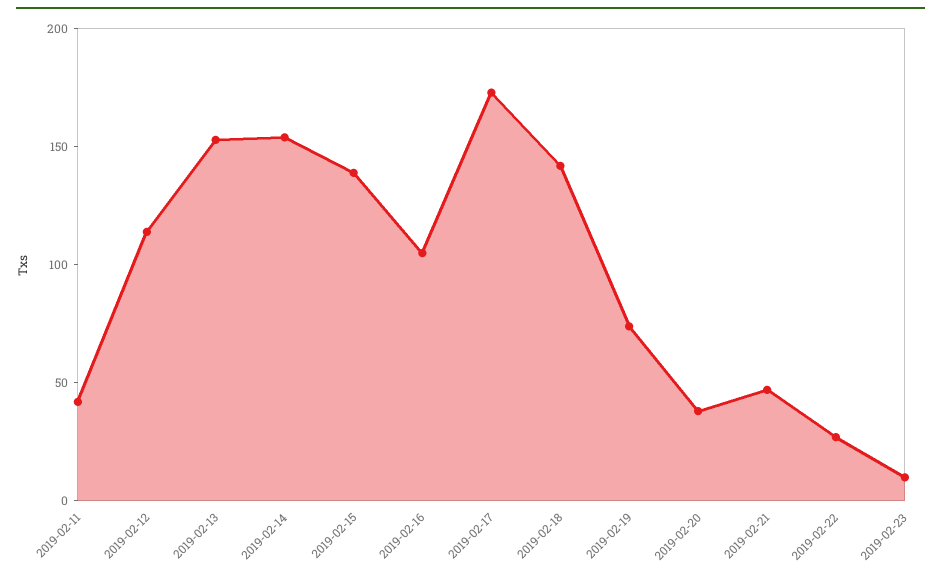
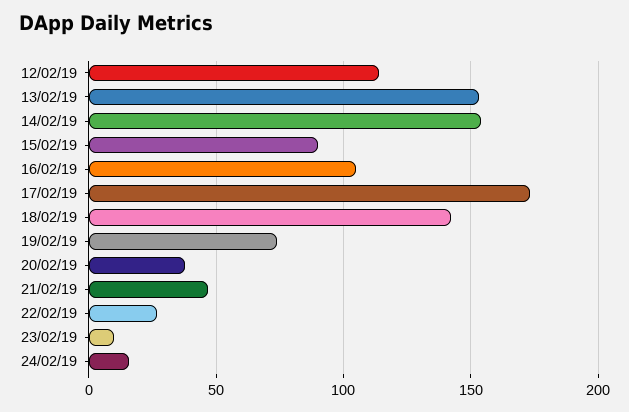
2019-02-11: 40 -> none
2019-02-15: 140 -> 90
24/02/19: none -> 15

